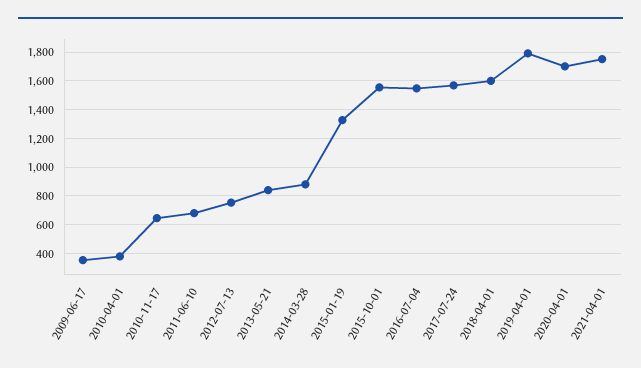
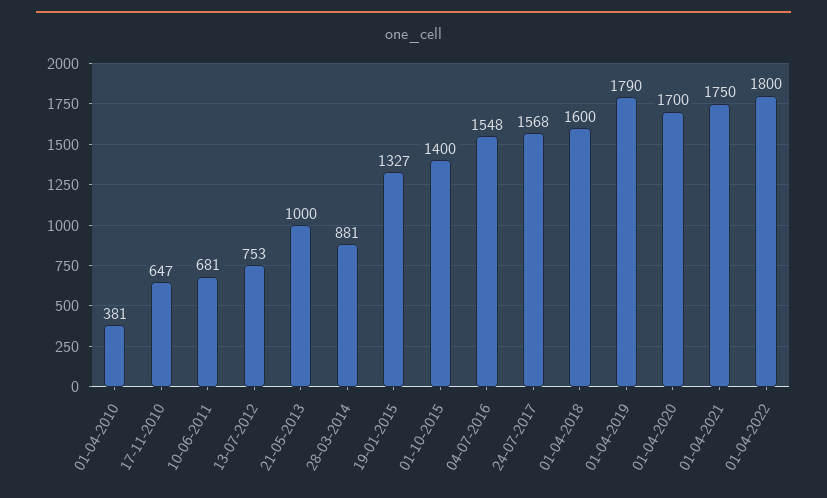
2009-06-17: 350 -> none
2013-05-21: 850 -> 1000
2015-10-01: 1550 -> 1400
01-04-2022: none -> 1800

